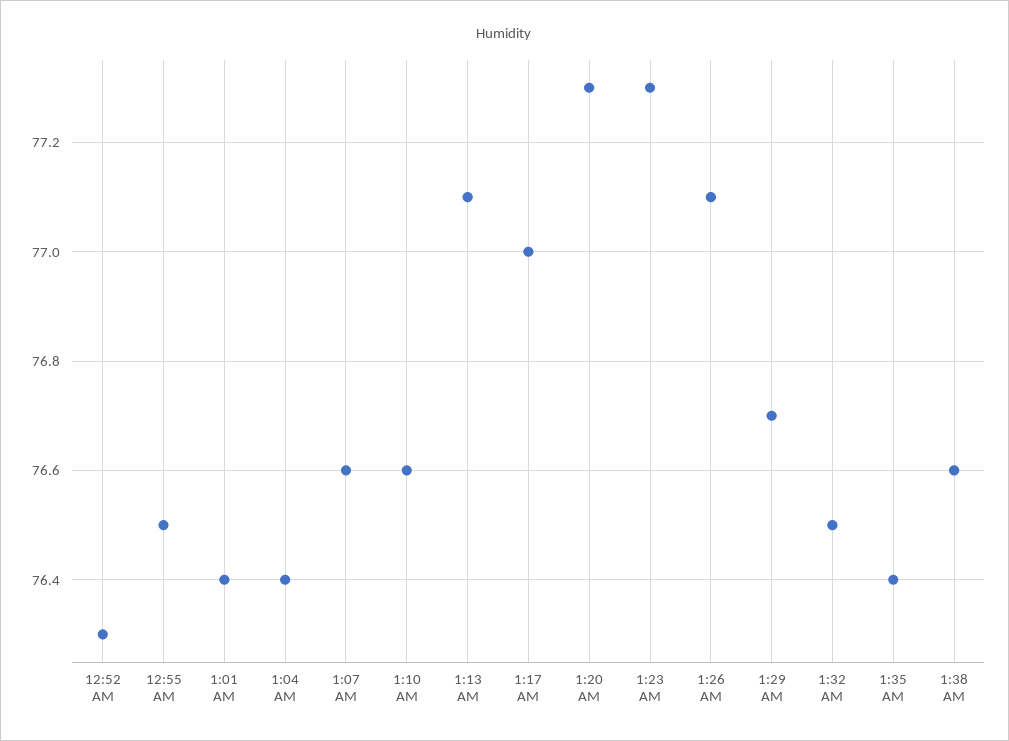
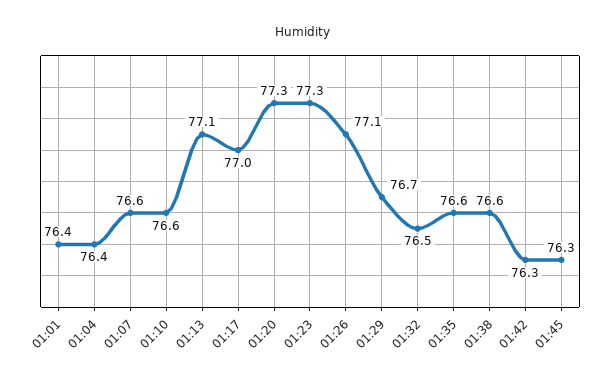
12:52 AM: 76.3 -> none
12:55 AM: 76.5 -> none
1:35 AM: 76.4 -> 76.6
01:42: none -> 76.3
01:45: none -> 76.3

